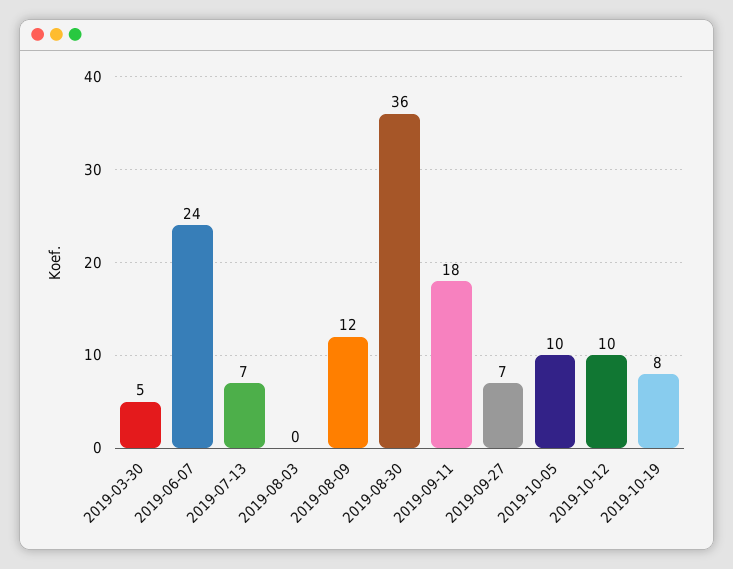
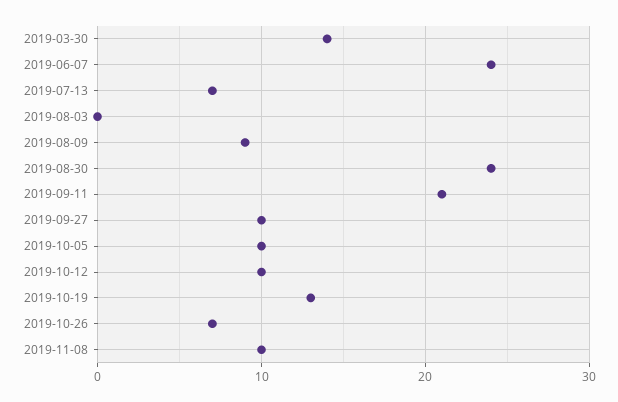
2019-03-30: 5 -> 14
2019-08-09: 12 -> 9
2019-08-30: 36 -> 24
2019-09-11: 18 -> 21
2019-09-27: 7 -> 10
2019-10-19: 8 -> 13
2019-10-26: none -> 7
2019-11-08: none -> 10

